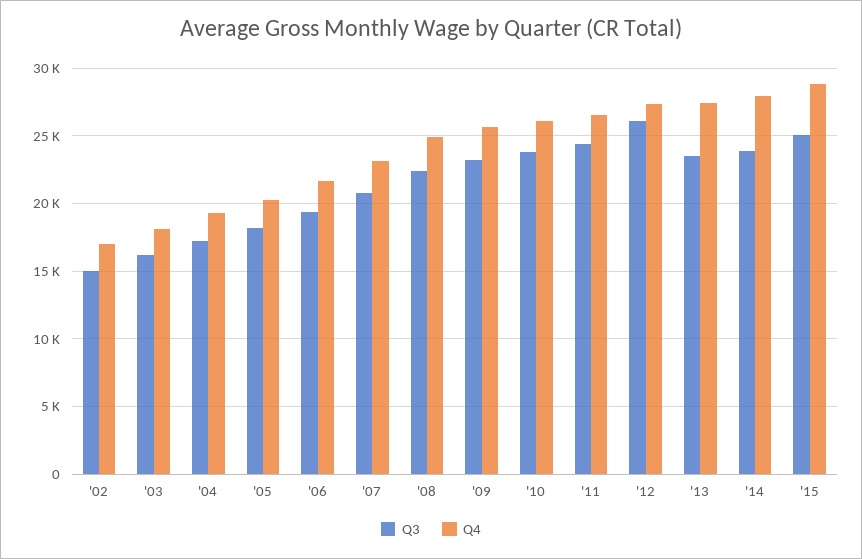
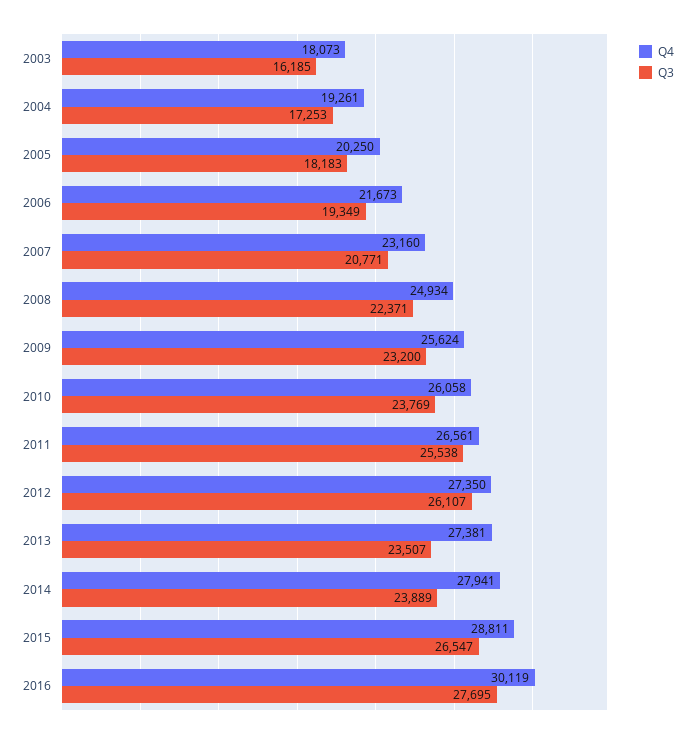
Q3, '02: 15000 -> none
Q4, '02: 17000 -> none
Q3, '11: 24500 -> 25538
Q3, '15: 25000 -> 26547
Q4, 2016: none -> 30119
Q3, 2016: none -> 27695

